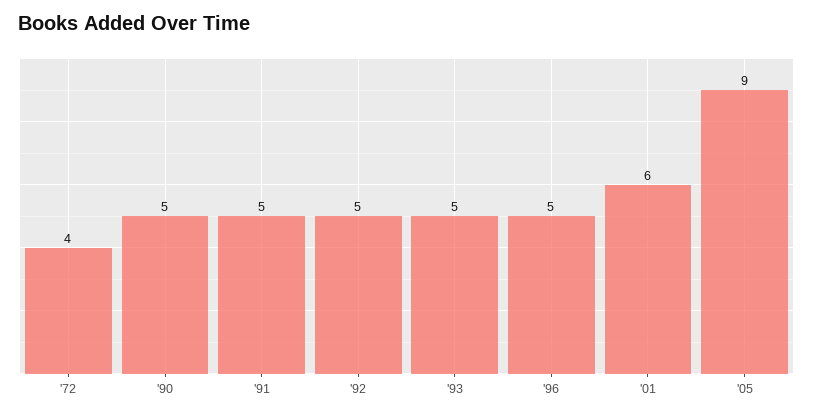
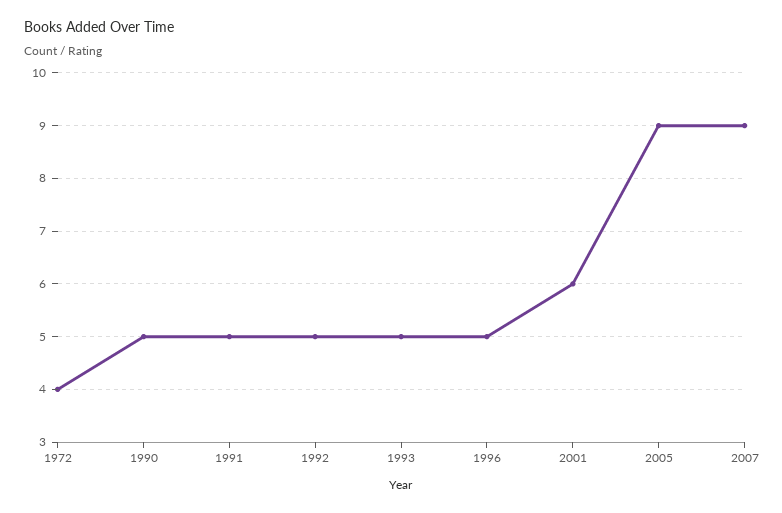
2007: none -> 9

